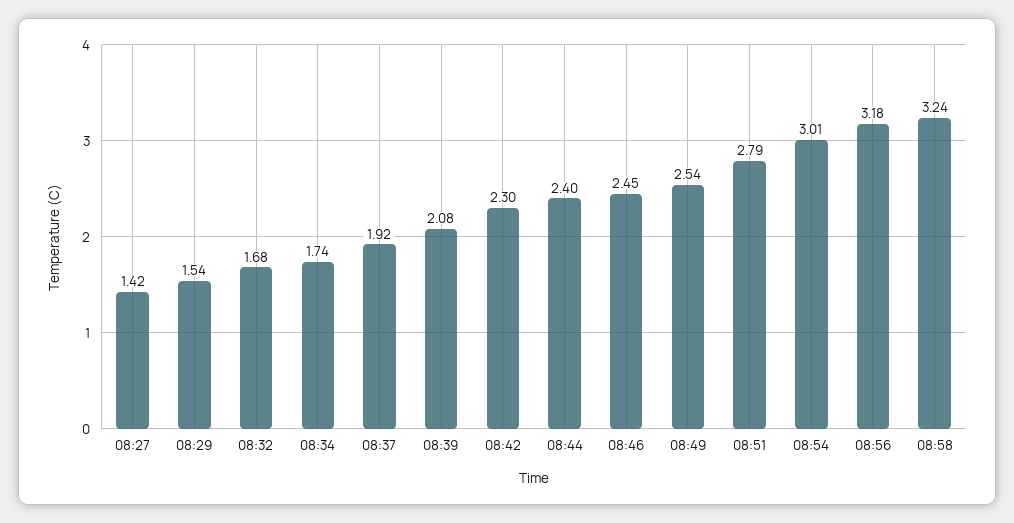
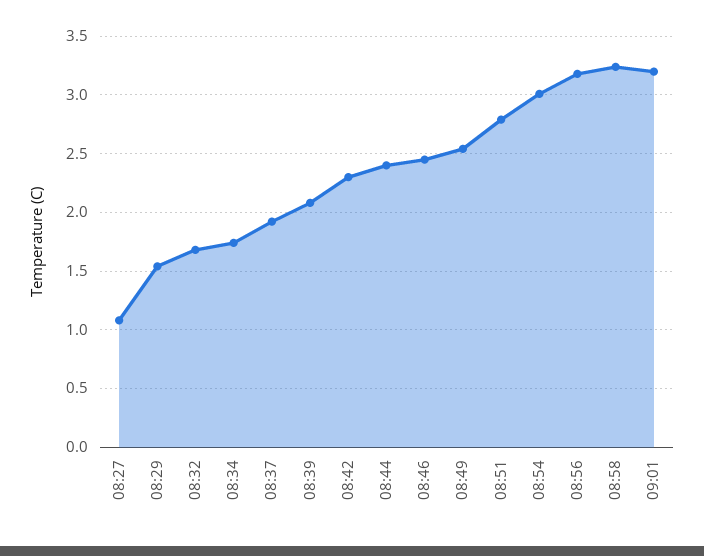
08:27: 1.42 -> 1.1
09:01: none -> 3.2

